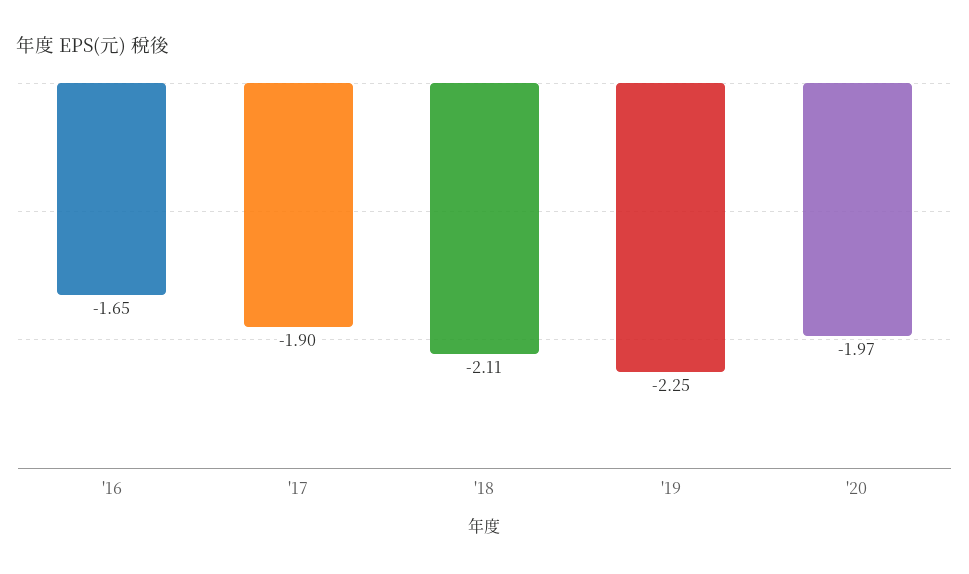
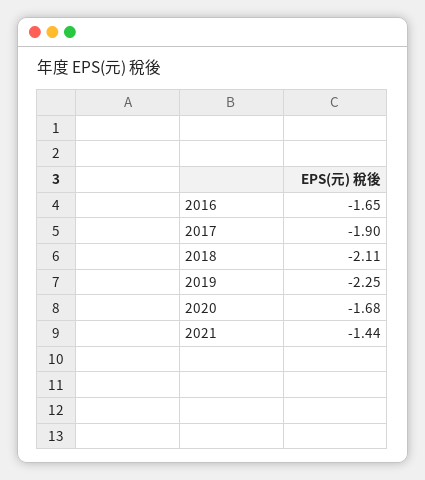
'20: -1.97 -> -1.68
2021: none -> -1.44

